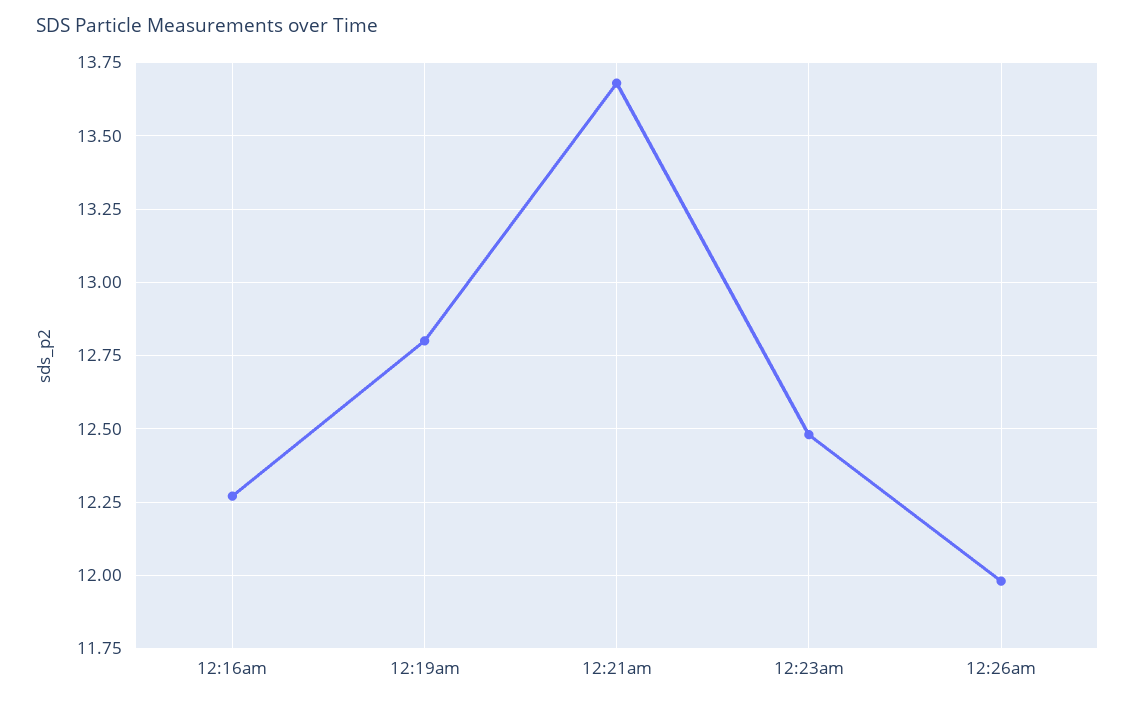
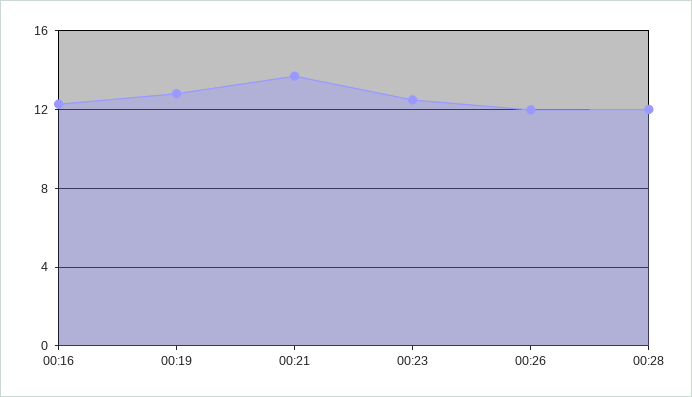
00:28: none -> 12

